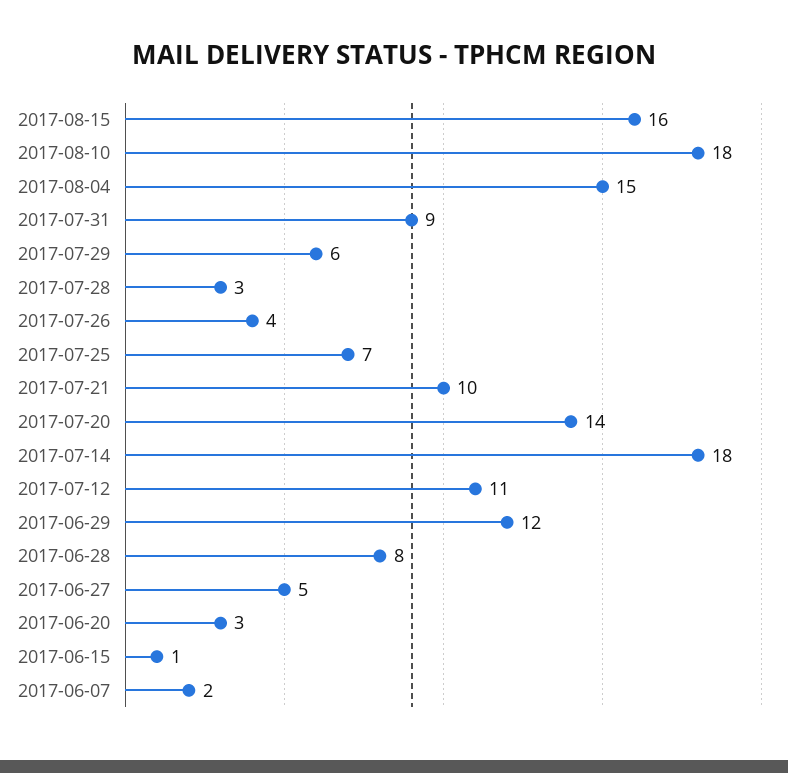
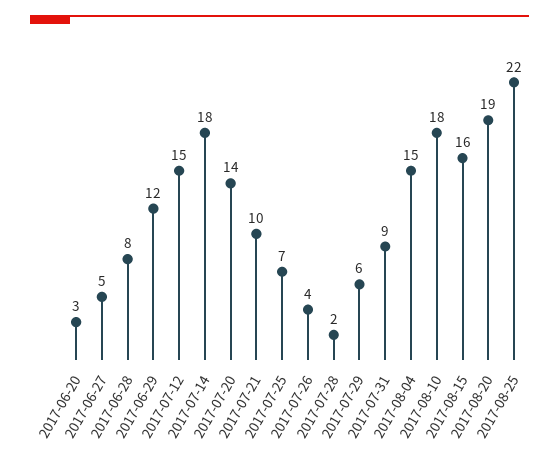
2017-07-28: 3 -> 2
2017-07-12: 11 -> 15
2017-06-15: 1 -> none
2017-06-07: 2 -> none
2017-08-20: none -> 19
2017-08-25: none -> 22

